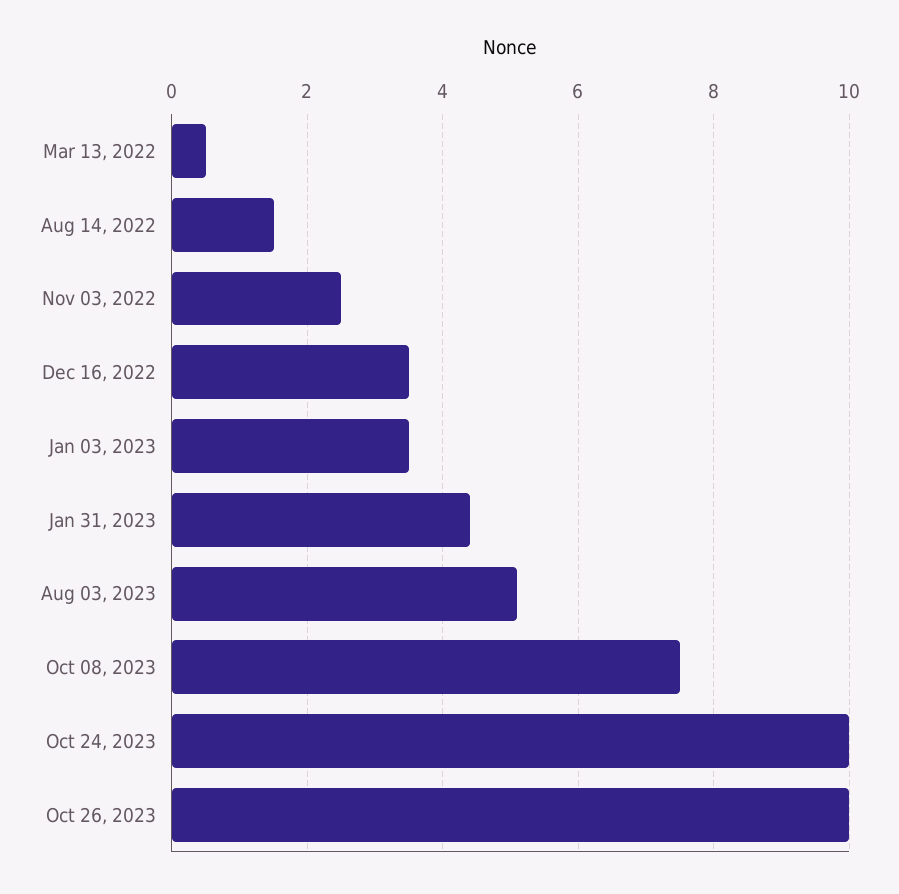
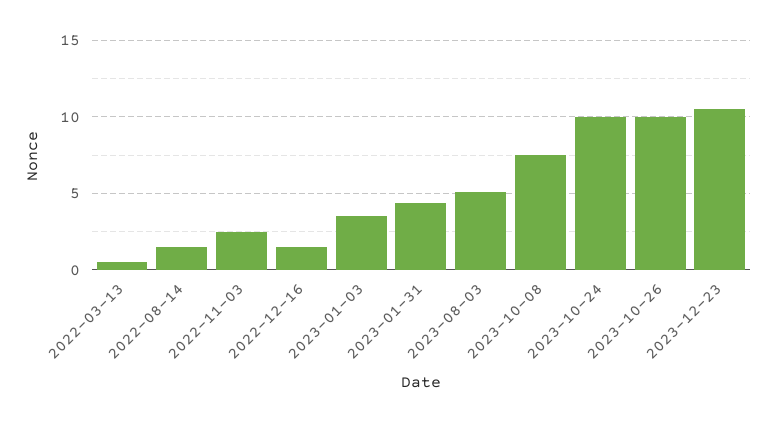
Dec 16, 2022: 3.5 -> 1.5
2023-12-23: none -> 10.5

